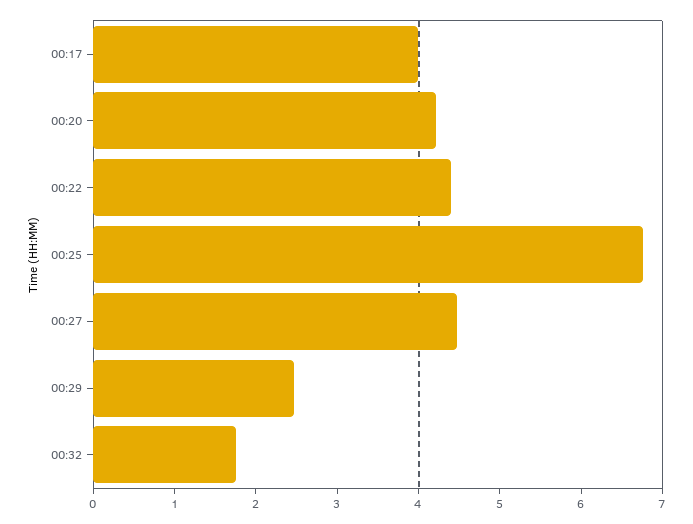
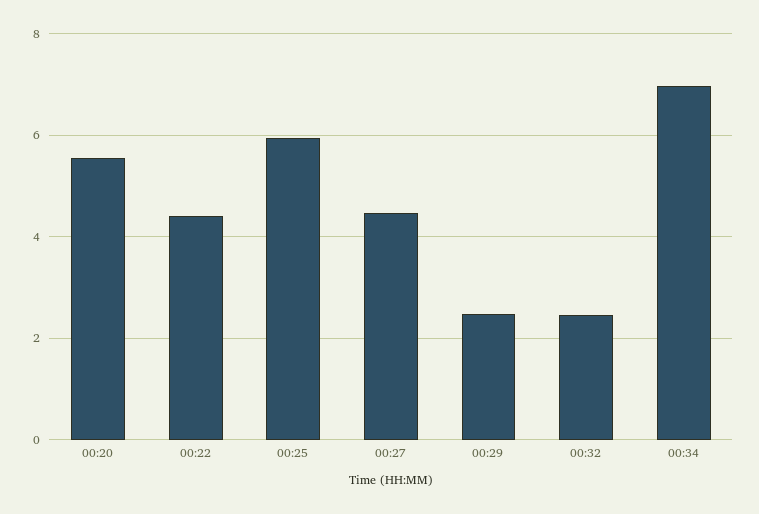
00:17: 4 -> none
00:20: 4.2 -> 5.6
00:25: 6.8 -> 6
00:32: 1.8 -> 2.4
00:34: none -> 7

